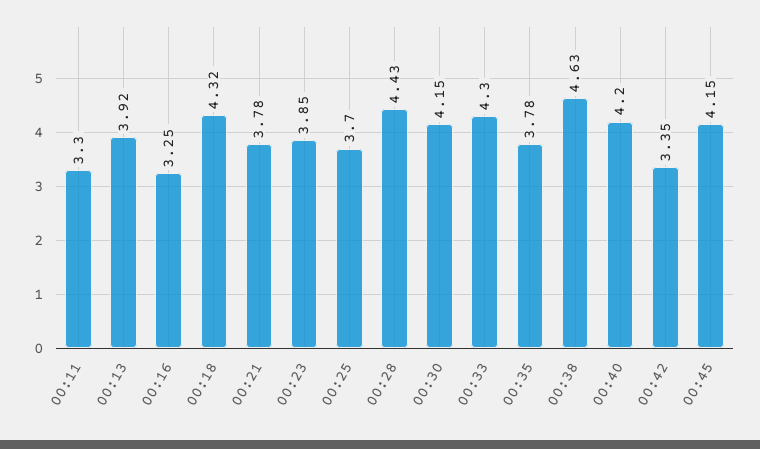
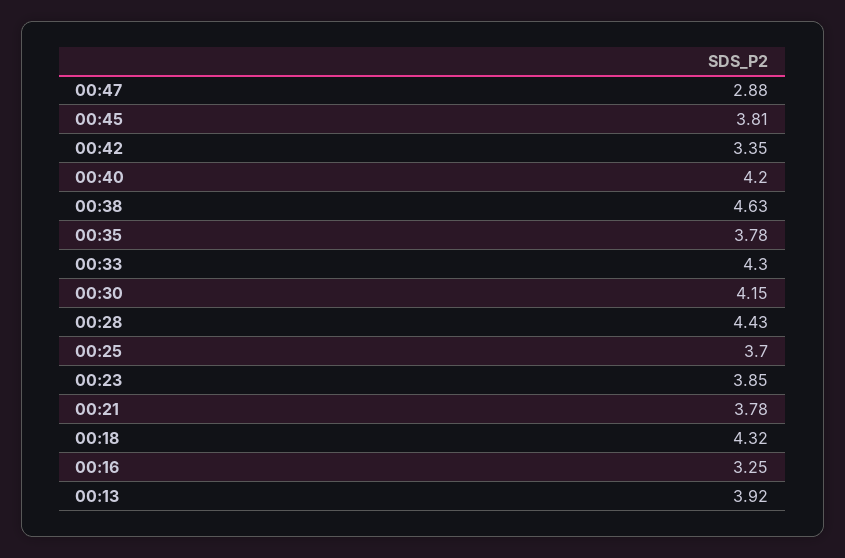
00:11: 3.3 -> none
00:45: 4.15 -> 3.81
00:47: none -> 2.88

